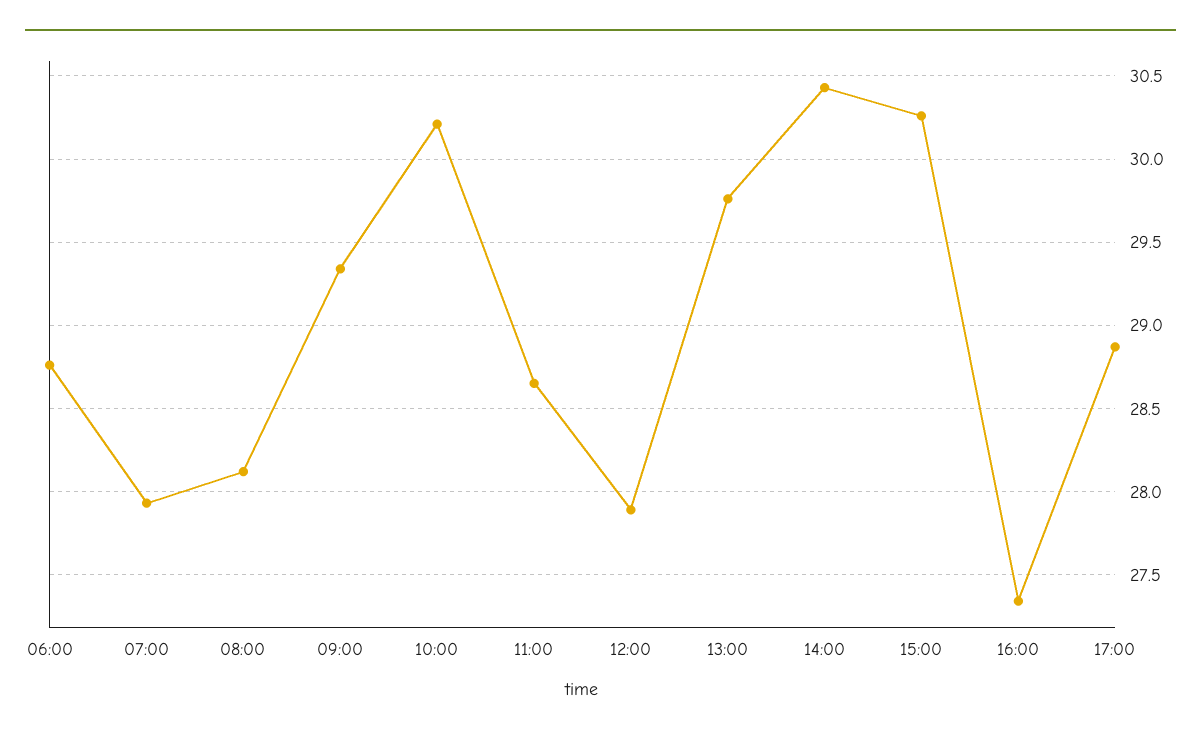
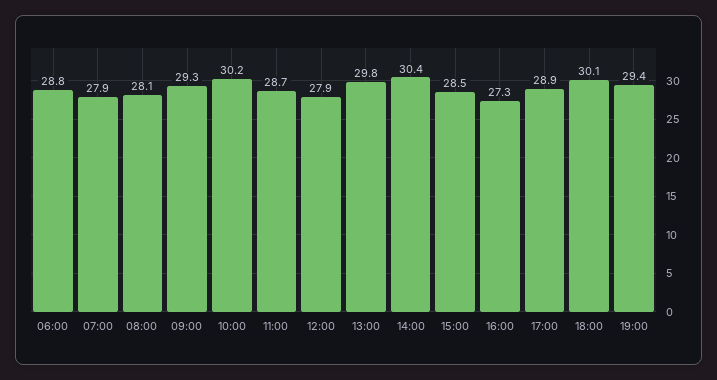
15:00: 30.25 -> 28.5
18:00: none -> 30.1
19:00: none -> 29.4

